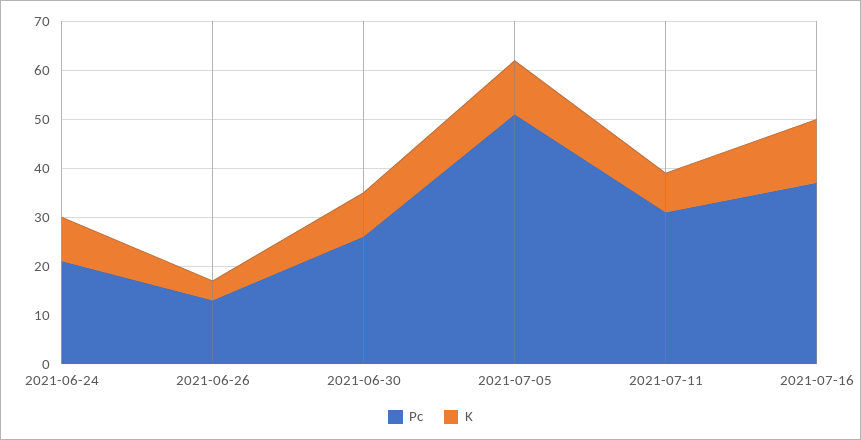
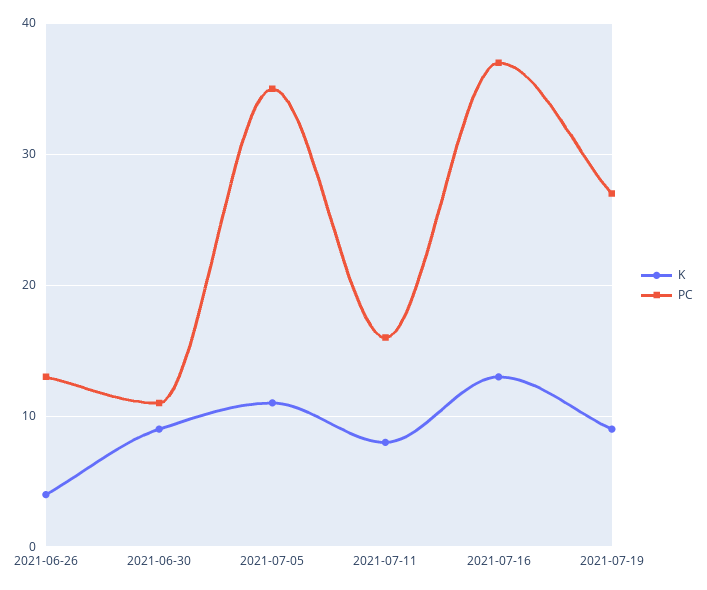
Pc, 2021-06-24: 20 -> none
K, 2021-06-24: 10 -> none
Pc, 2021-06-30: 25 -> 11
Pc, 2021-07-05: 50 -> 35
Pc, 2021-07-11: 30 -> 16
K, 2021-07-19: none -> 9
Pc, 2021-07-19: none -> 27

